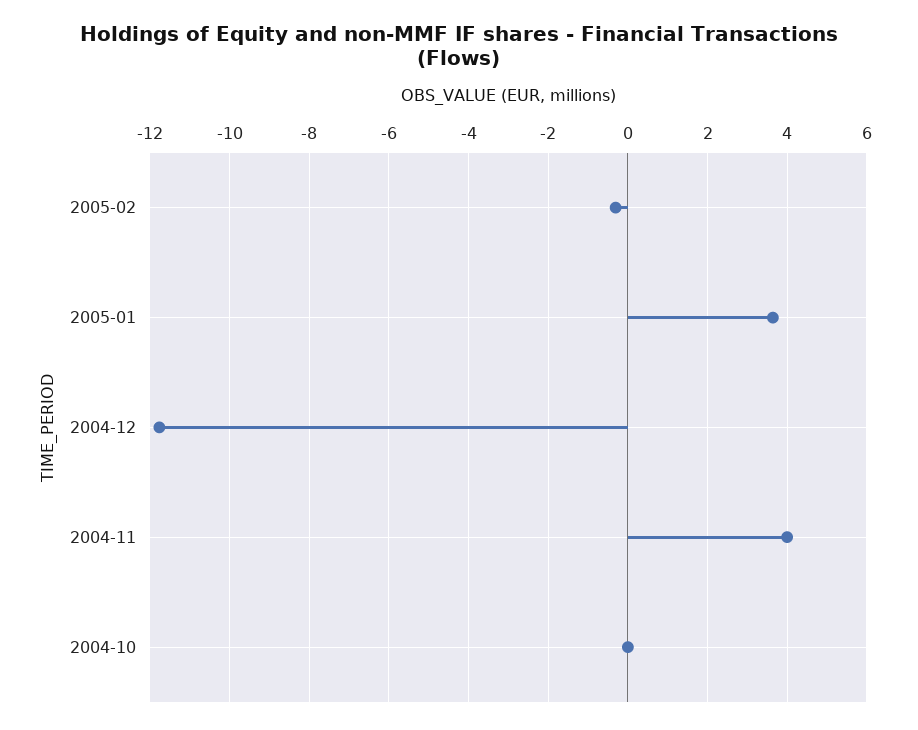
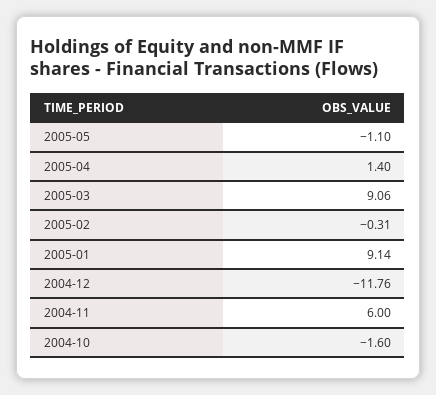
2005-01: 3.6 -> 9.14
2004-11: 4 -> 6
2004-10: 0 -> -1.6
2005-05: none -> -1.1
2005-04: none -> 1.4
2005-03: none -> 9.06

